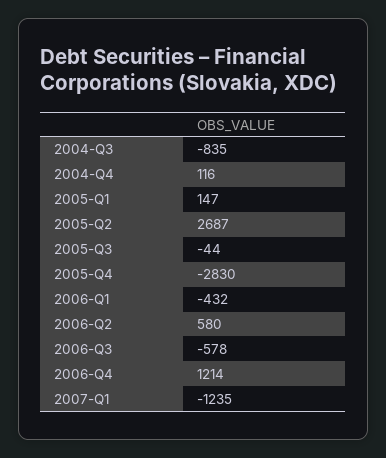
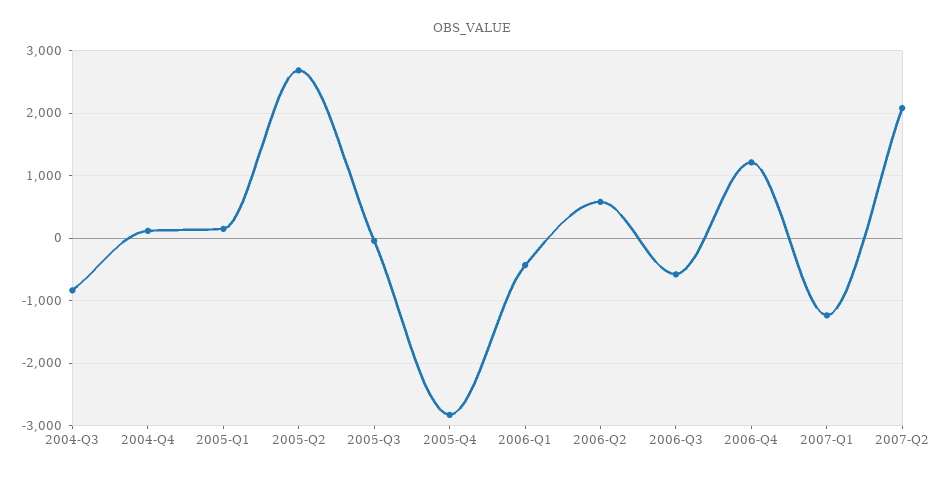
2007-Q2: none -> 2100

